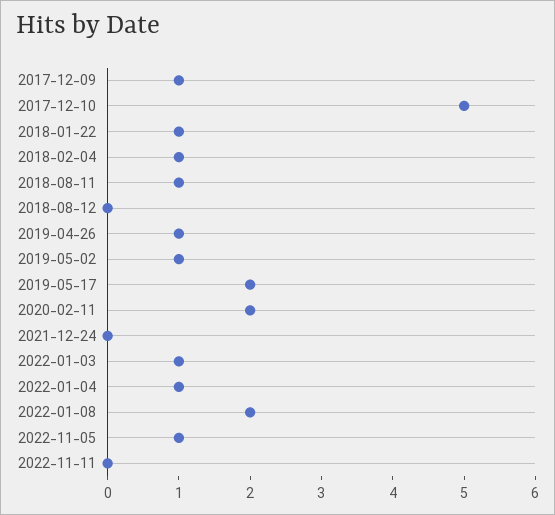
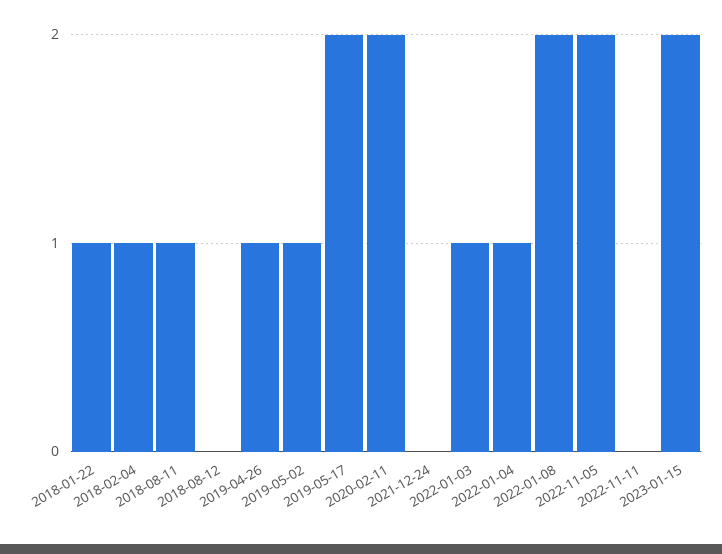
2017-12-09: 1 -> none
2017-12-10: 5 -> none
2022-11-05: 1 -> 2
2023-01-15: none -> 2

